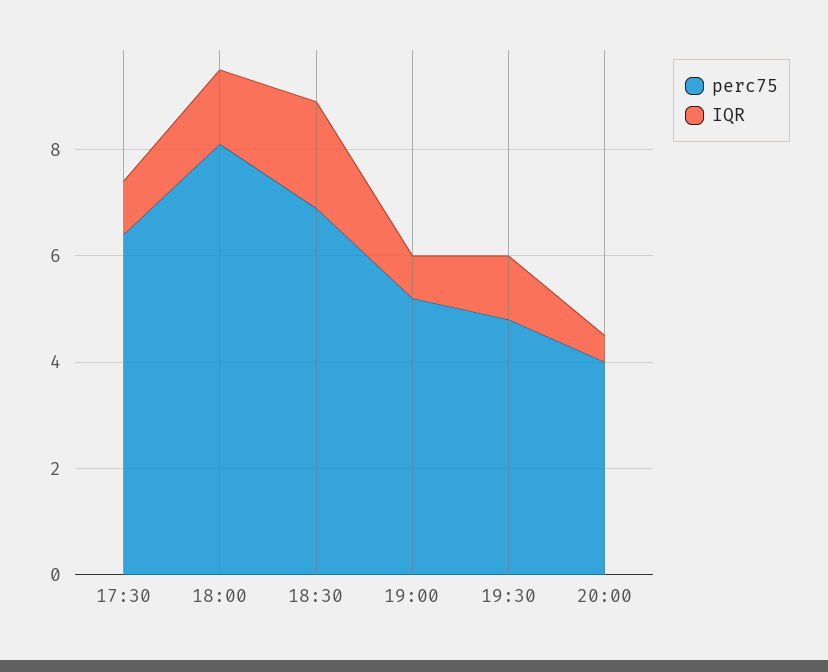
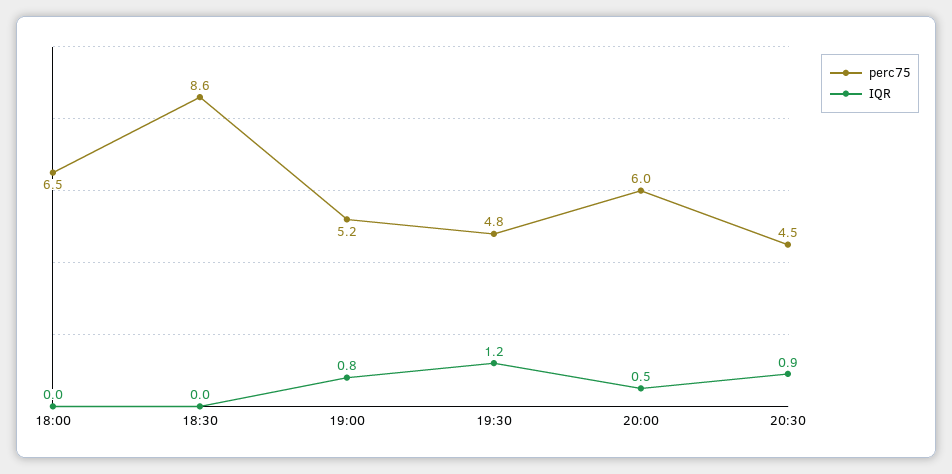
perc75, 17:30: 6.5 -> none
IQR, 17:30: 1 -> none
perc75, 18:00: 8 -> 6.5
IQR, 18:00: 1.5 -> 0
perc75, 18:30: 7 -> 8.6
IQR, 18:30: 2 -> 0
perc75, 20:00: 4 -> 6
perc75, 20:30: none -> 4.5
IQR, 20:30: none -> 0.9

